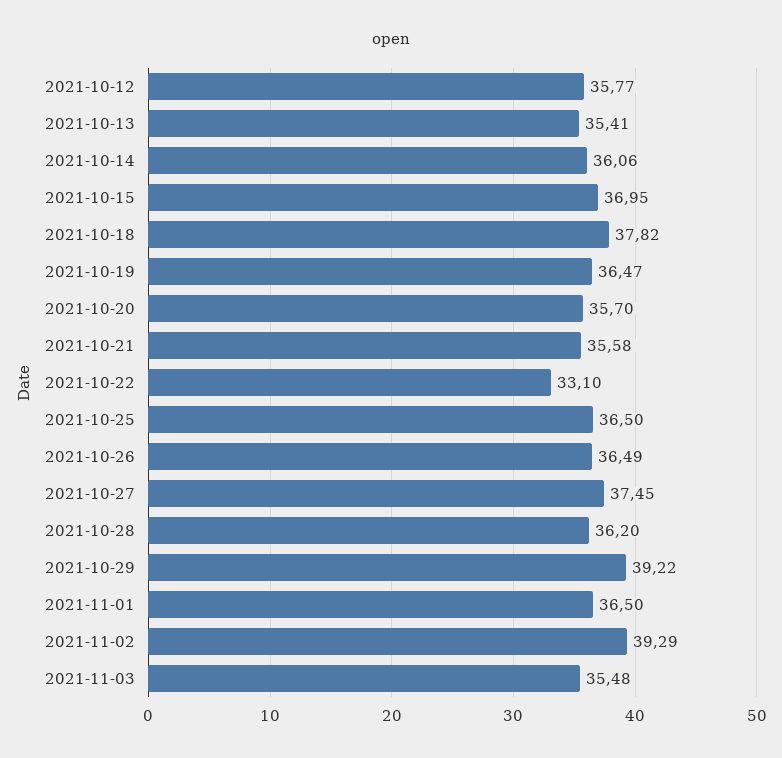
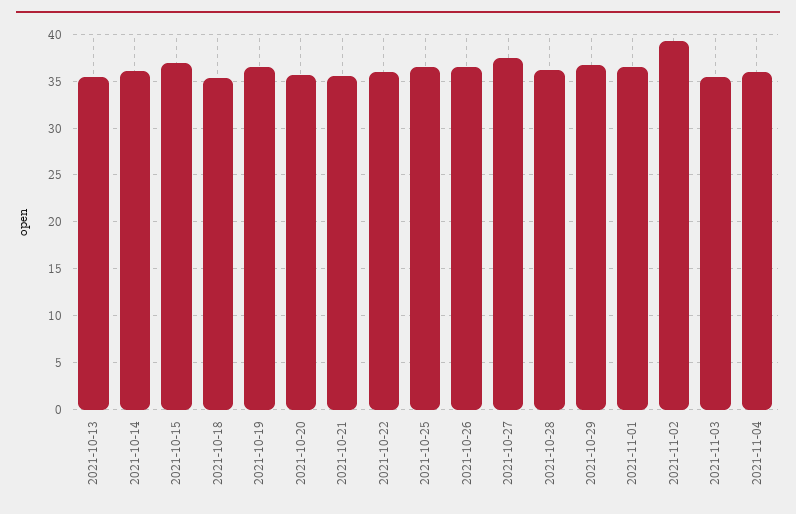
2021-10-12: 35.77 -> none
2021-10-18: 37.82 -> 35
2021-10-22: 33.1 -> 36
2021-10-29: 39.22 -> 37
2021-11-04: none -> 36

